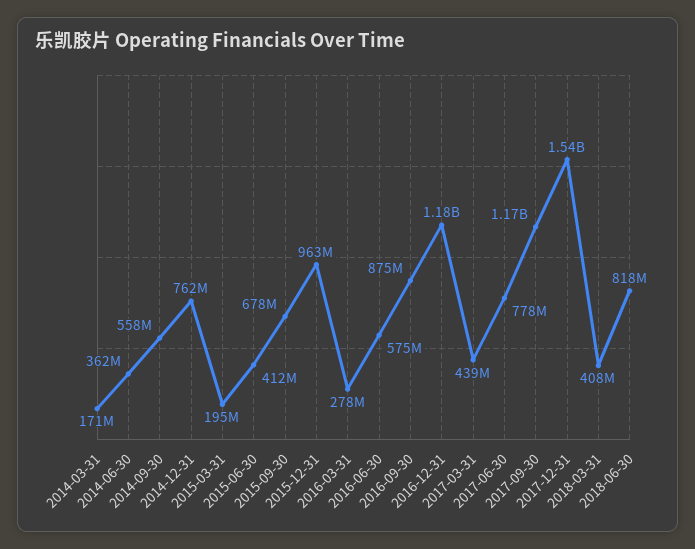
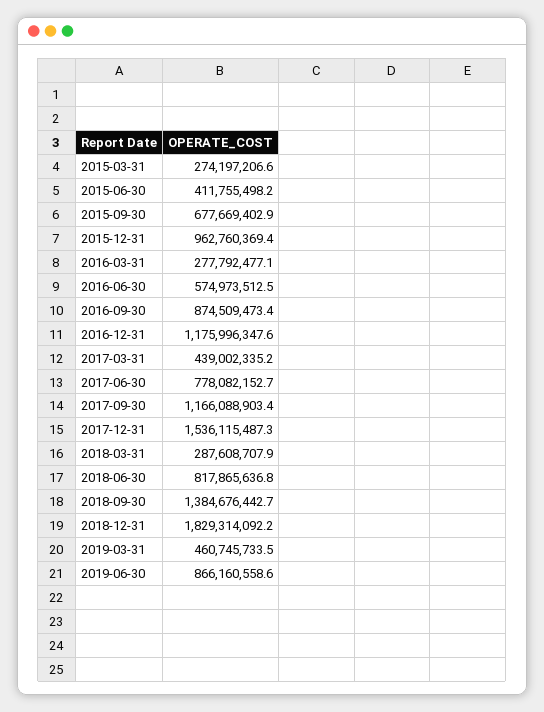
2014-03-31: 171000000 -> none
2014-06-30: 362000000 -> none
2014-09-30: 558000000 -> none
2014-12-31: 762000000 -> none
2015-03-31: 195000000 -> 274197206.6
2018-03-31: 408000000 -> 287608707.9
2018-09-30: none -> 1384676442.7
2018-12-31: none -> 1829314092.2
2019-03-31: none -> 460745733.5
2019-06-30: none -> 866160558.6

